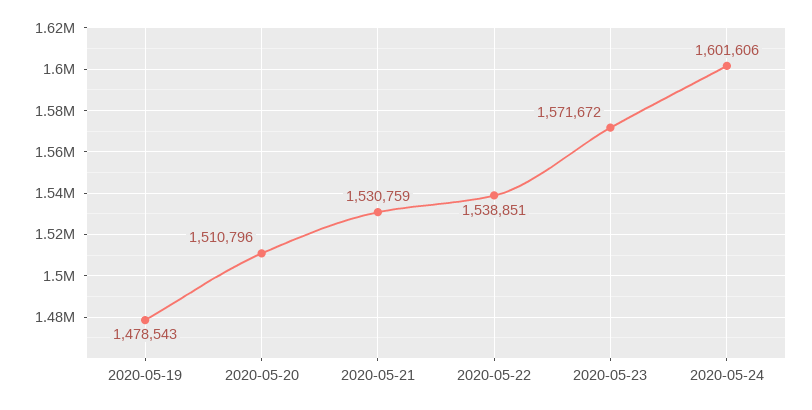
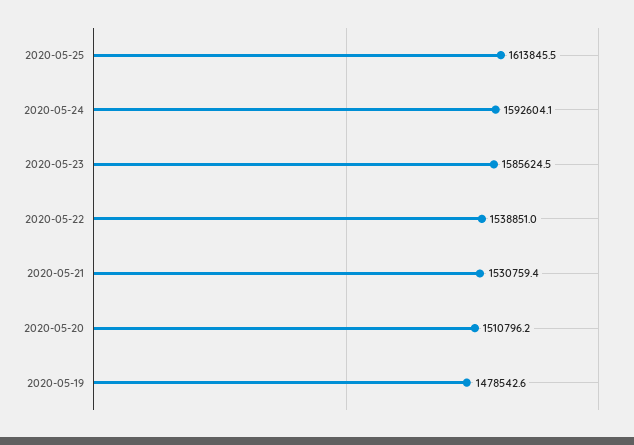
2020-05-23: 1571672 -> 1585624.5
2020-05-24: 1601606 -> 1592604.1
2020-05-25: none -> 1613845.5

